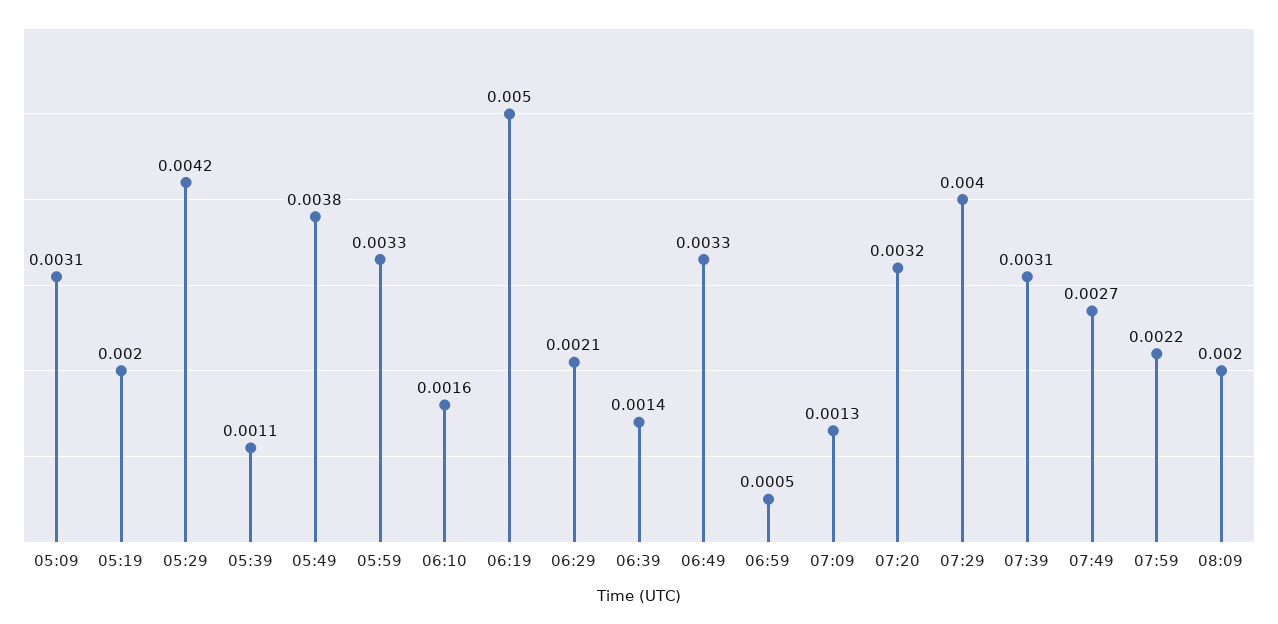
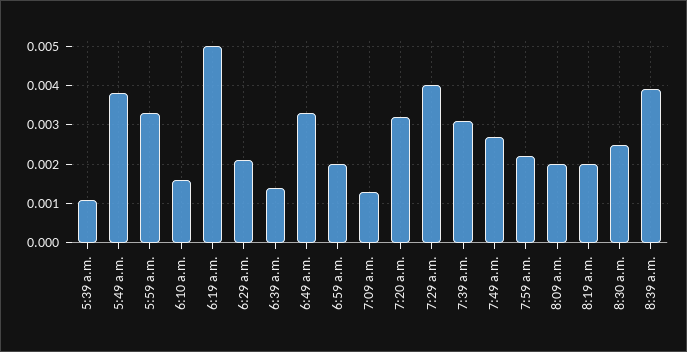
05:09: 0.0031 -> none
05:19: 0.002 -> none
05:29: 0.0042 -> none
06:59: 0.0005 -> 0.002
8:19 a.m.: none -> 0.002
8:30 a.m.: none -> 0.0025
8:39 a.m.: none -> 0.004

